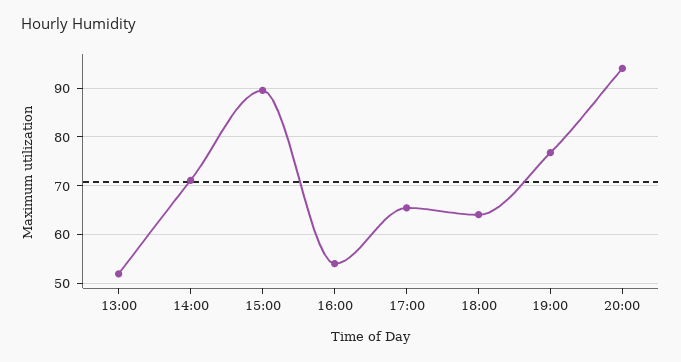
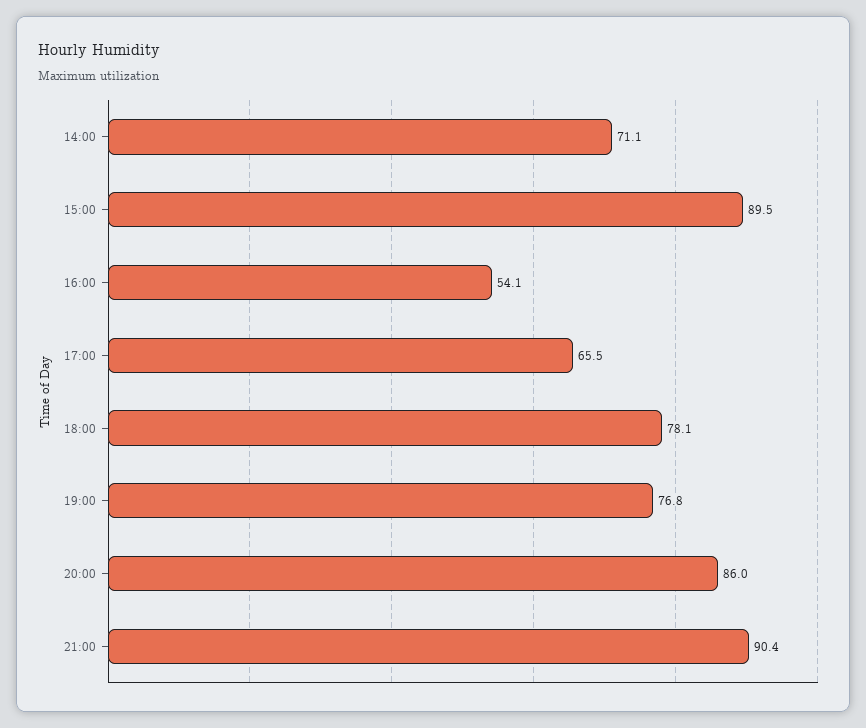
13:00: 52 -> none
18:00: 64 -> 78.1
20:00: 94 -> 86
21:00: none -> 90.4

